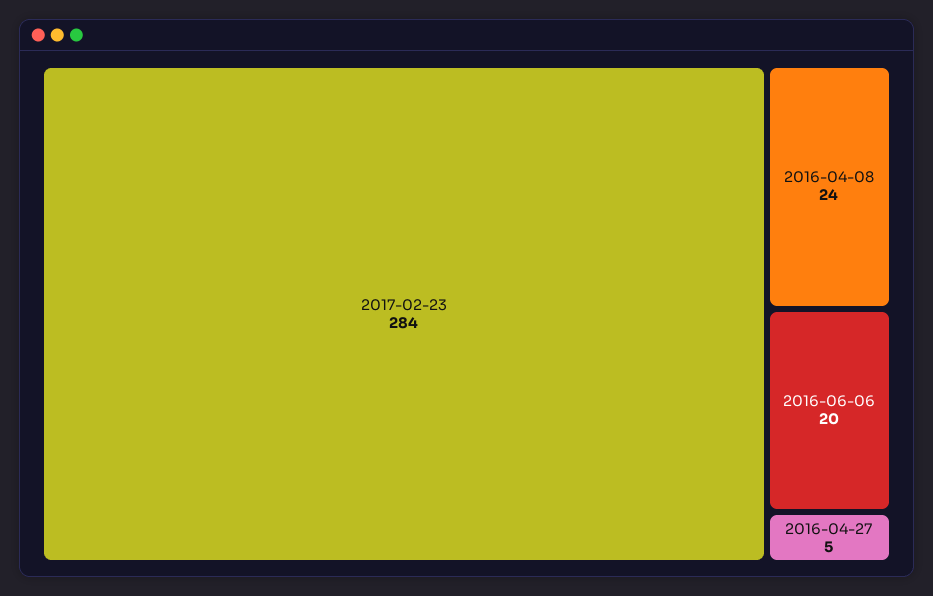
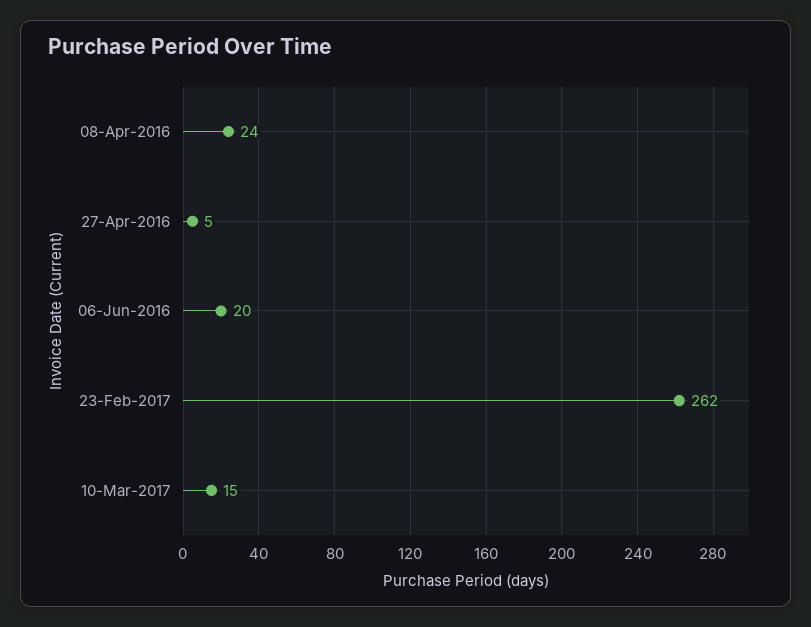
2017-02-23: 284 -> 262
10-Mar-2017: none -> 15

